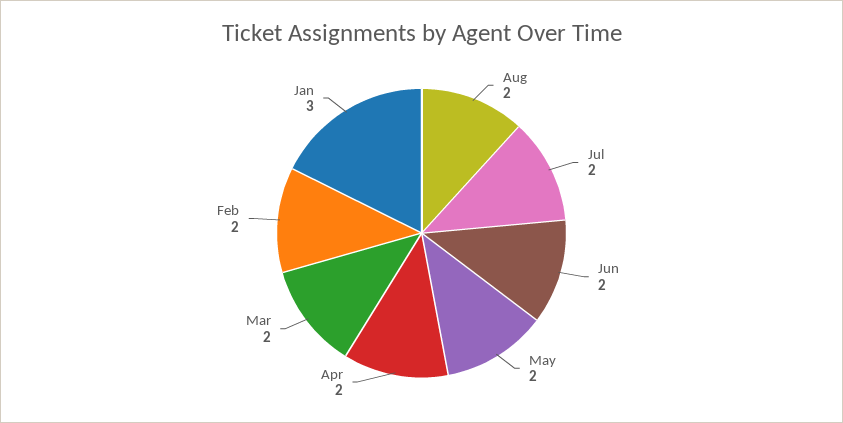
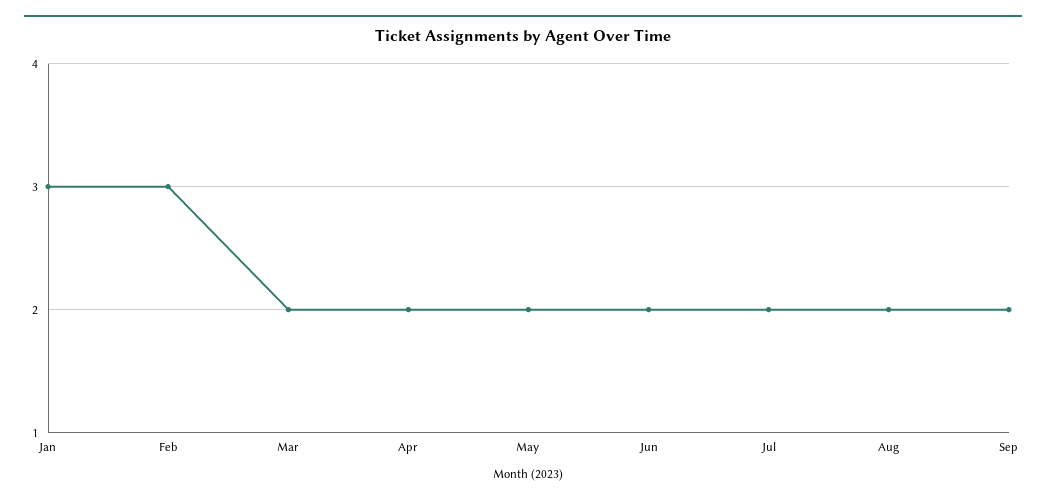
Feb: 2 -> 3
Sep: none -> 2

